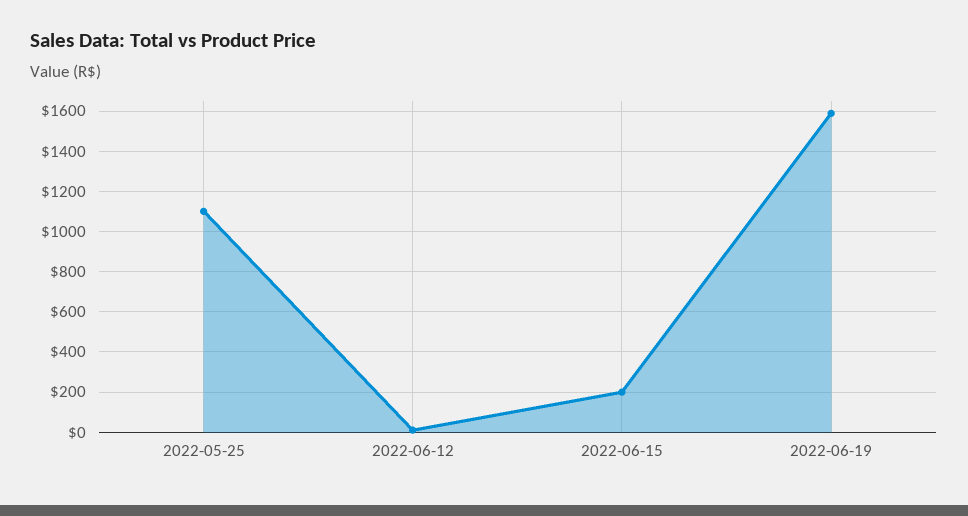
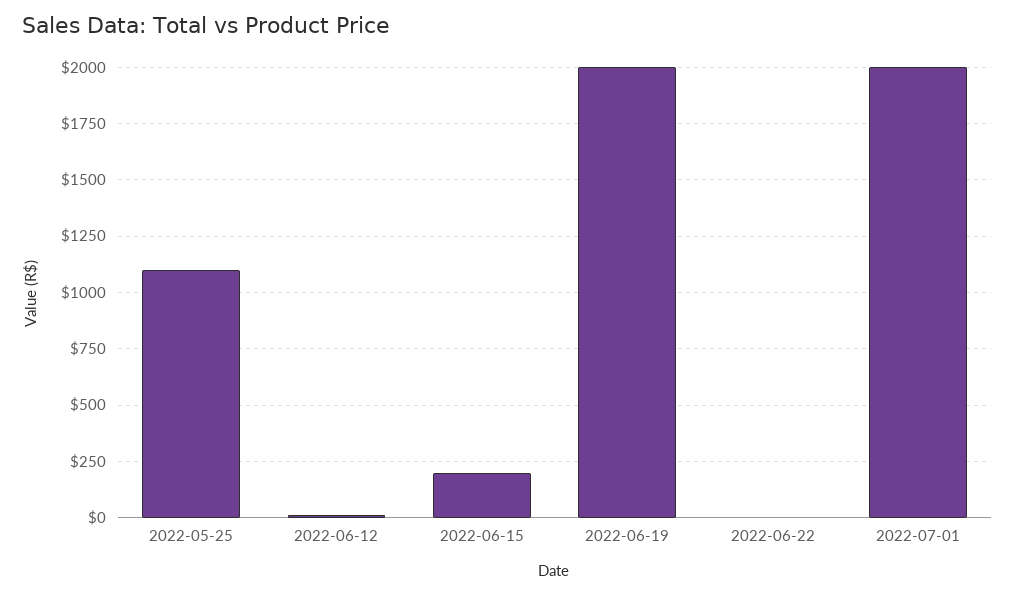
2022-06-19: 1600 -> 2000
2022-06-22: none -> 0
2022-07-01: none -> 2000

